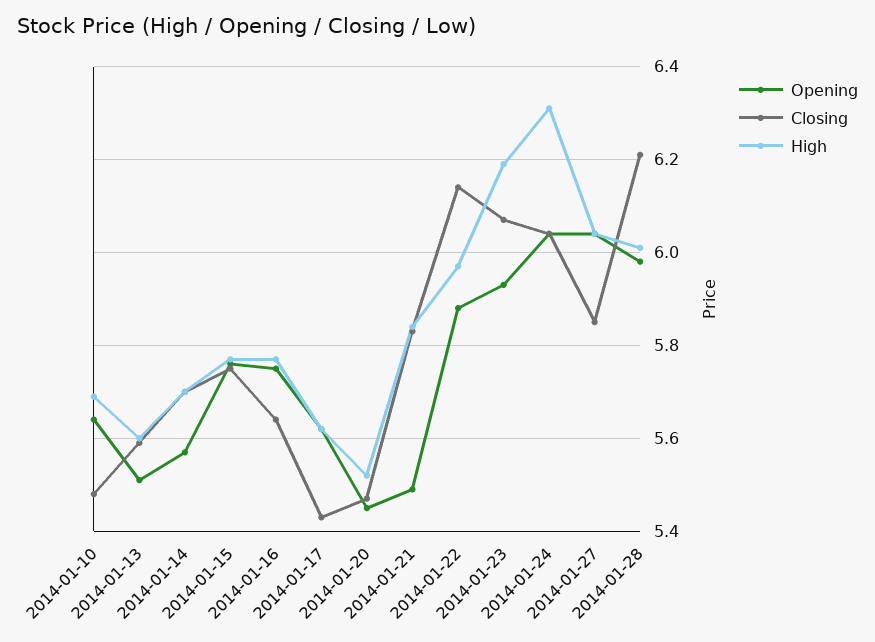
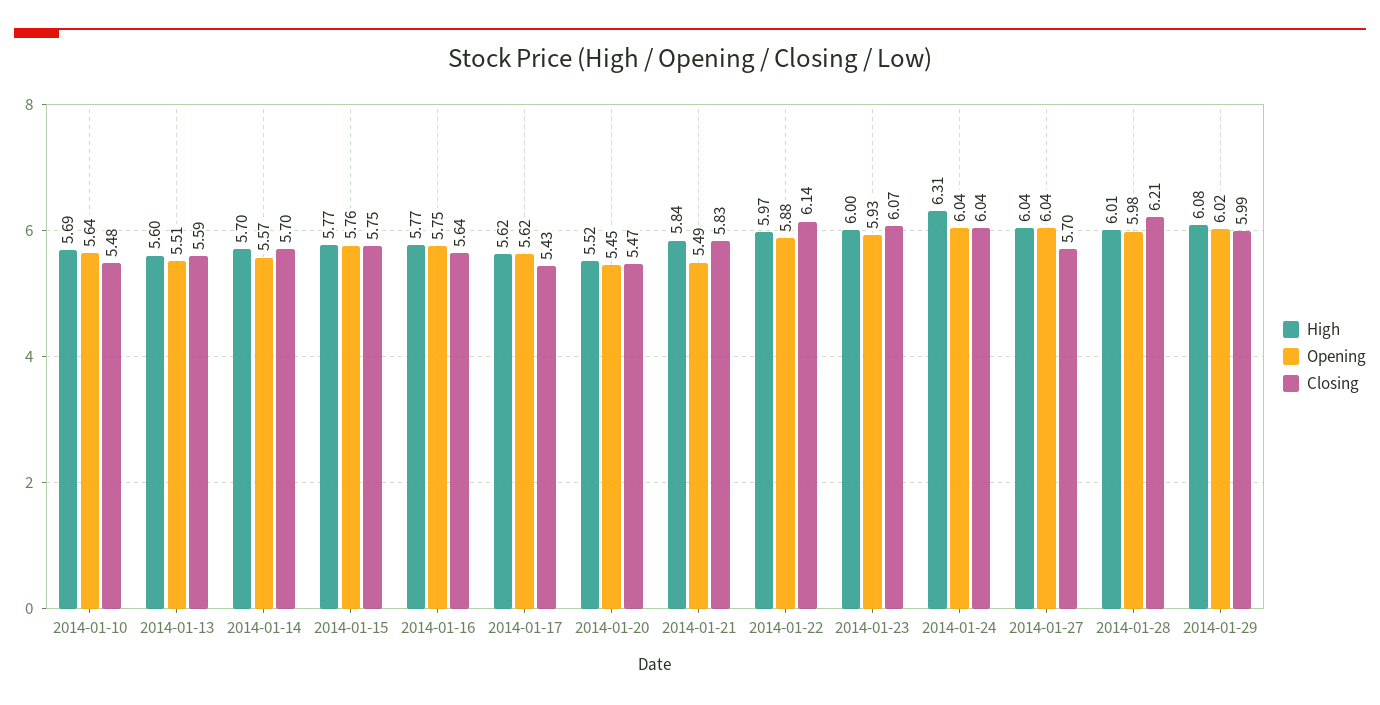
High, 2014-01-23: 6.2 -> 6
Closing, 2014-01-27: 5.85 -> 5.7
High, 2014-01-29: none -> 6.08
Opening, 2014-01-29: none -> 6.02
Closing, 2014-01-29: none -> 5.99

